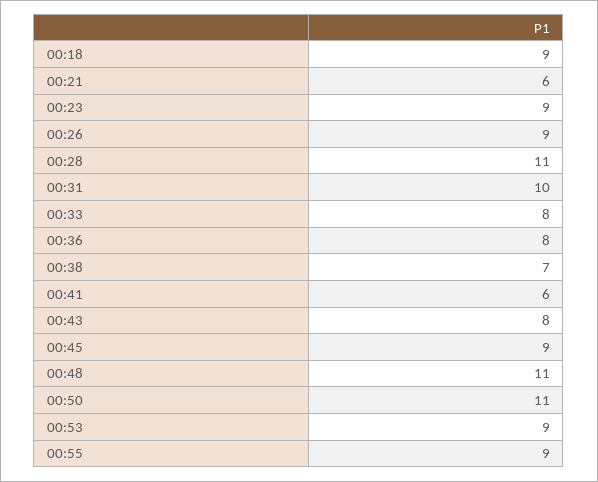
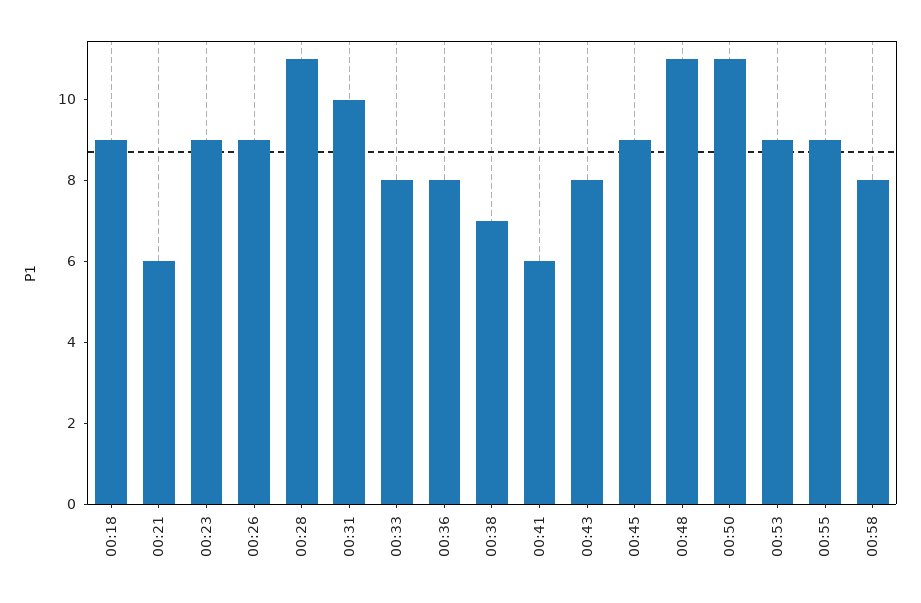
00:58: none -> 8

